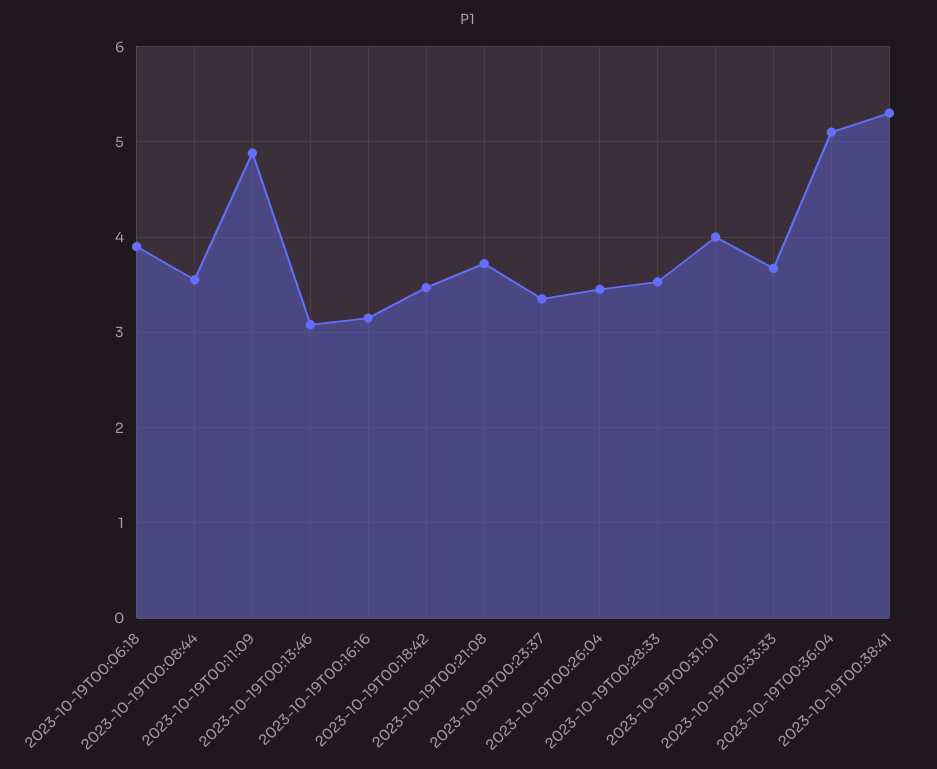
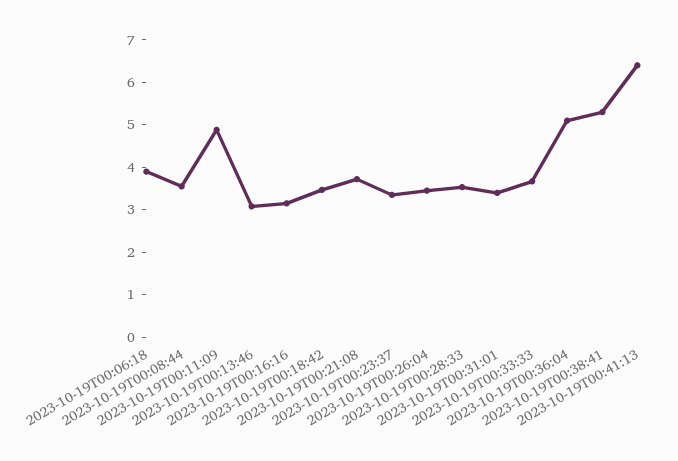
2023-10-19T00:31:01: 4 -> 3.4
2023-10-19T00:41:13: none -> 6.4

